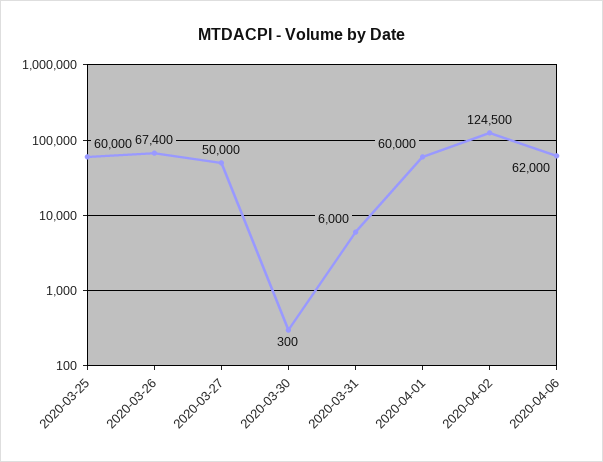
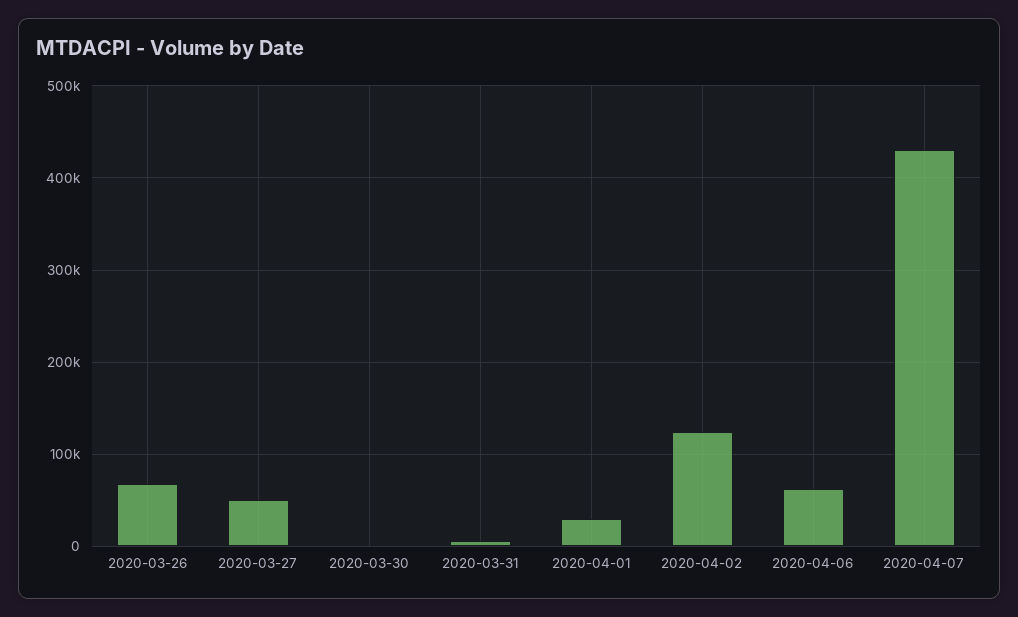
2020-03-25: 60000 -> none
2020-04-01: 60000 -> 30000
2020-04-07: none -> 430000

